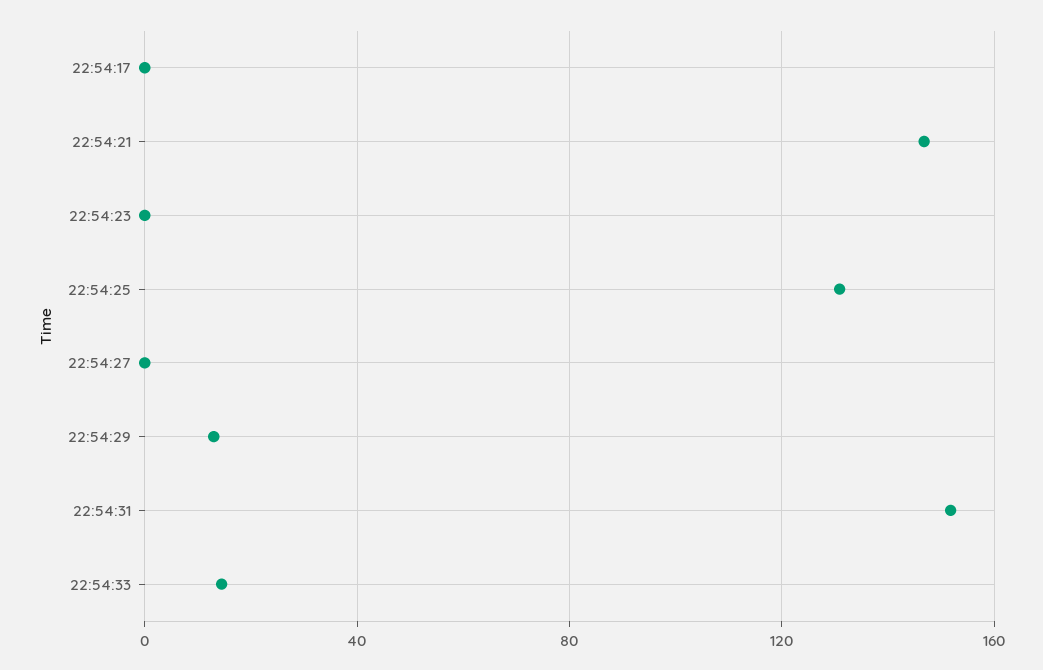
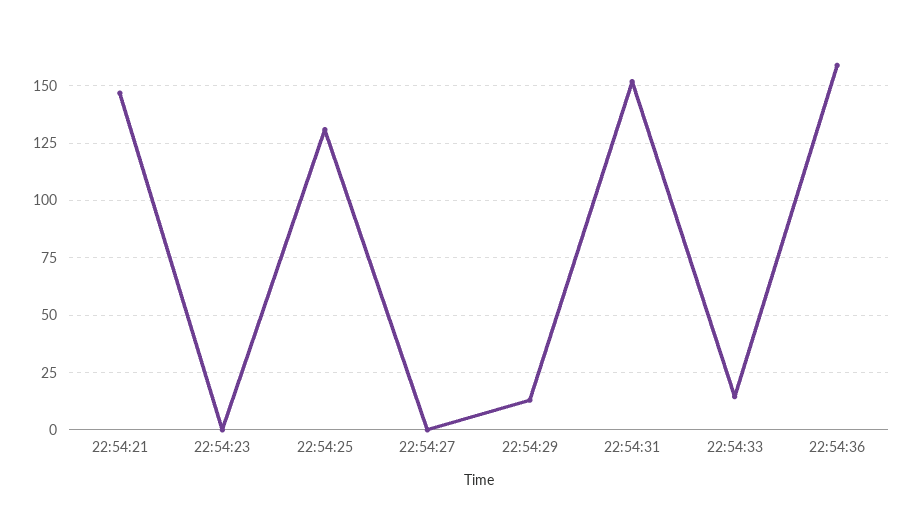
22:54:17: 0 -> none
22:54:36: none -> 160

